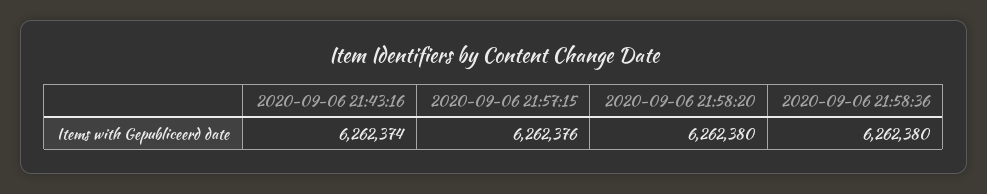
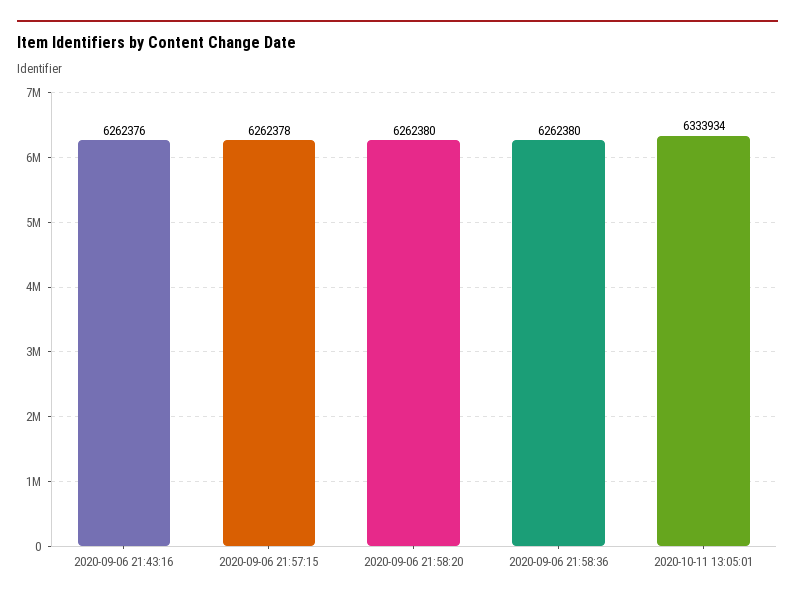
2020-09-06 21:43:16: 6262374 -> 6262376
2020-09-06 21:57:15: 6262376 -> 6262378
2020-10-11 13:05:01: none -> 6333934

